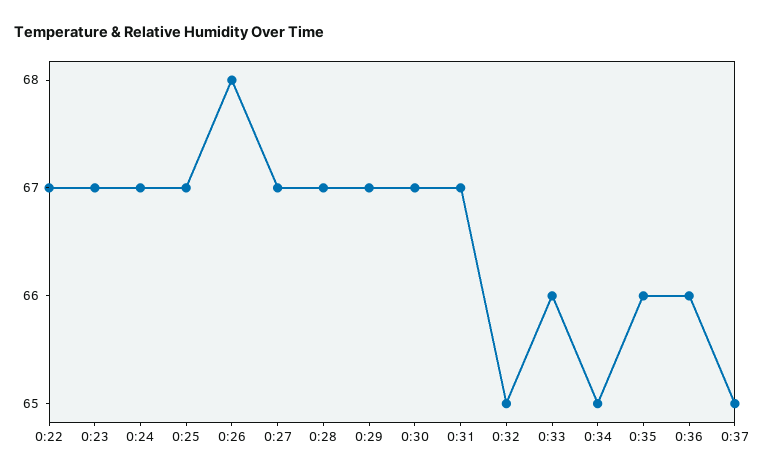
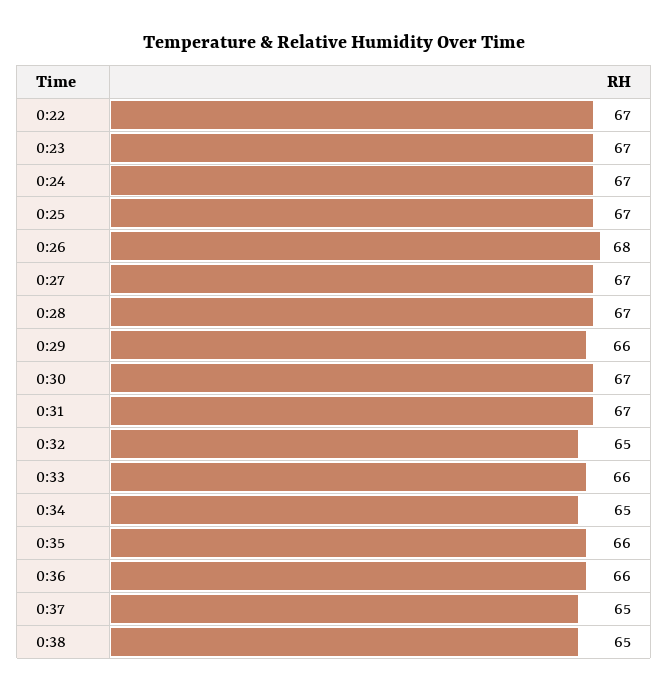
0:29: 67 -> 66
0:38: none -> 65

